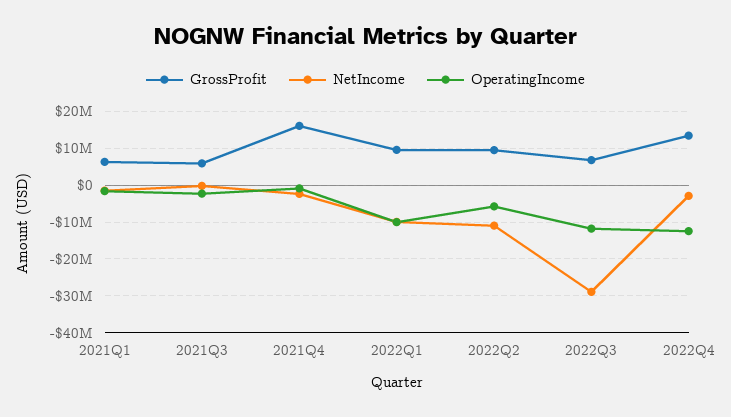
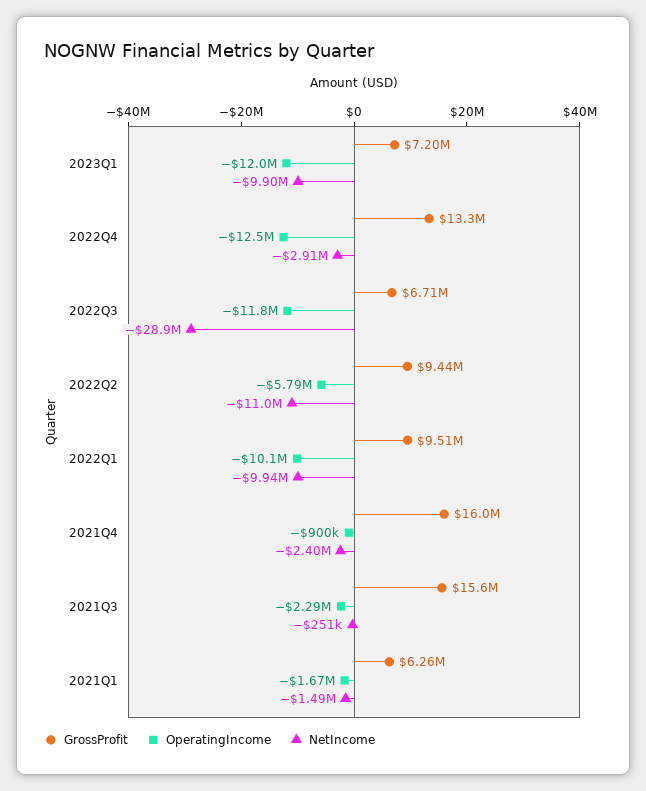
GrossProfit, 2021Q3: 6000000 -> 15600000
GrossProfit, 2023Q1: none -> 7200000
OperatingIncome, 2023Q1: none -> -12000000
NetIncome, 2023Q1: none -> -9900000

